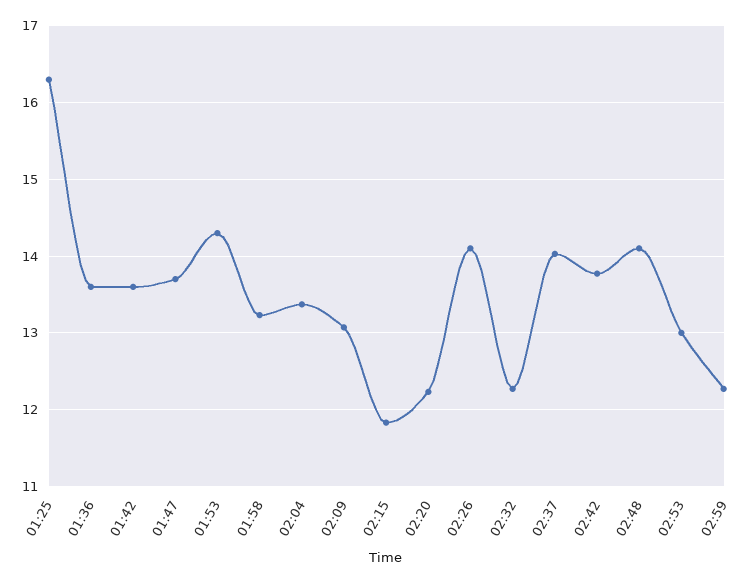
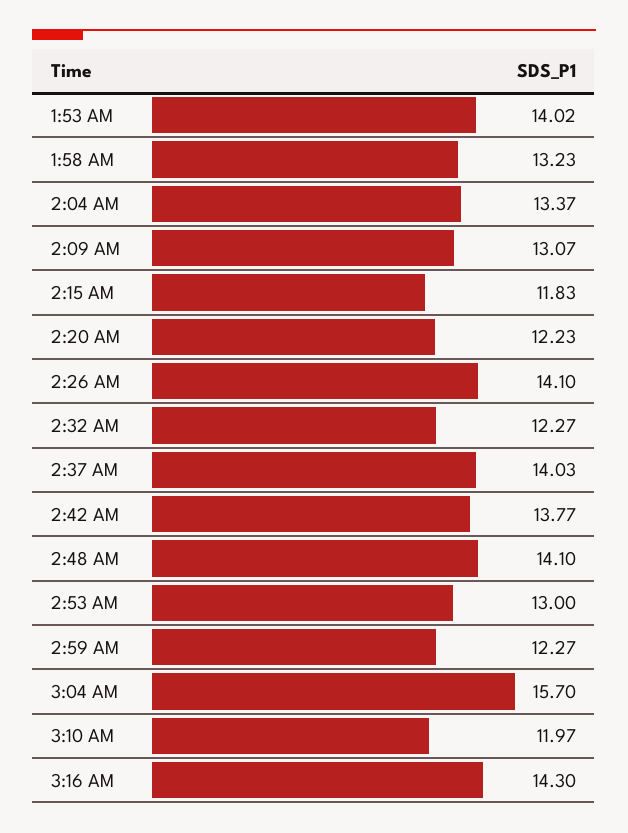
01:25: 16.3 -> none
01:36: 13.6 -> none
01:42: 13.6 -> none
01:47: 13.7 -> none
01:53: 14.3 -> 14.02
3:04 AM: none -> 15.7
3:10 AM: none -> 11.97
3:16 AM: none -> 14.3

